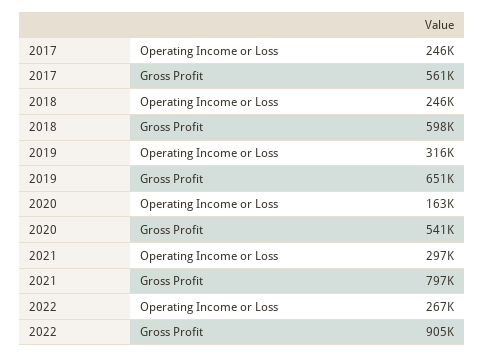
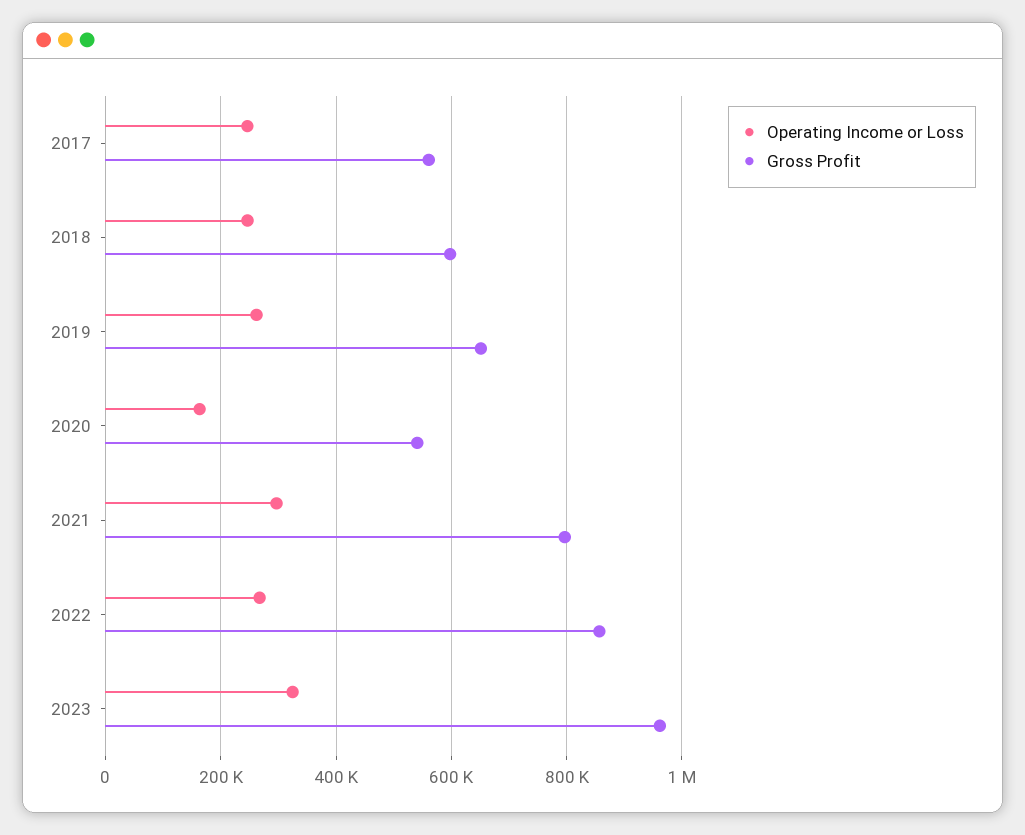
Operating Income or Loss, 2019: 316000 -> 260000
Gross Profit, 2022: 905000 -> 860000
Operating Income or Loss, 2023: none -> 320000
Gross Profit, 2023: none -> 960000

